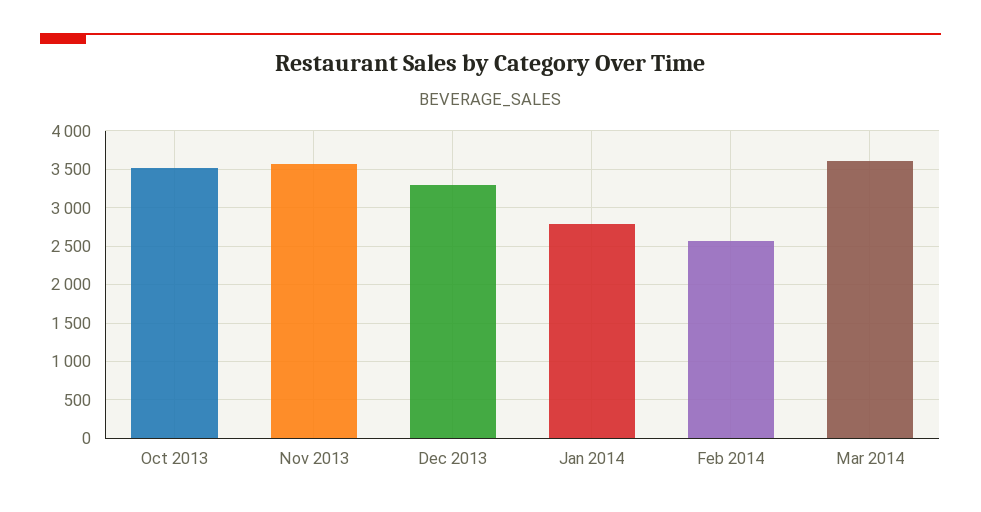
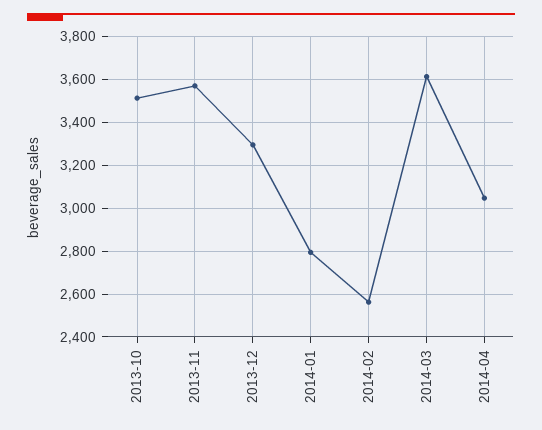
2014-04: none -> 3050

